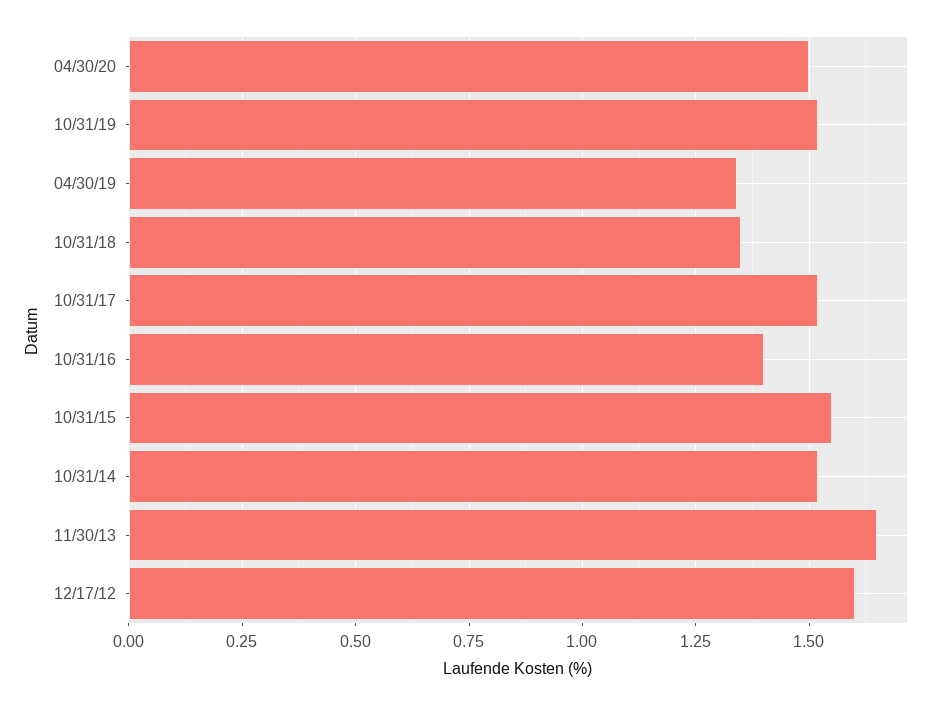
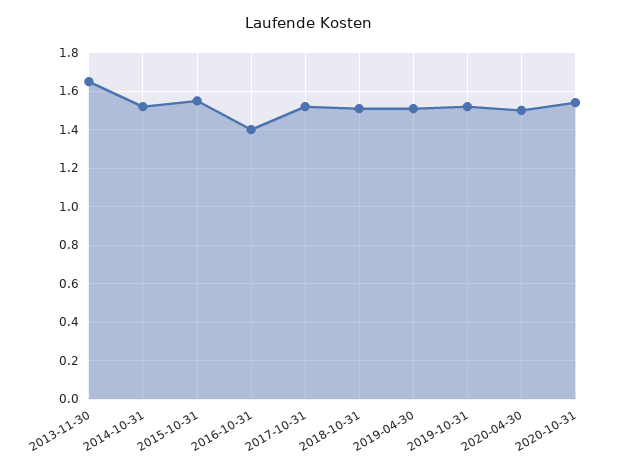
04/30/19: 1.35 -> 1.5
10/31/18: 1.35 -> 1.5
12/17/12: 1.6 -> none
2020-10-31: none -> 1.55

